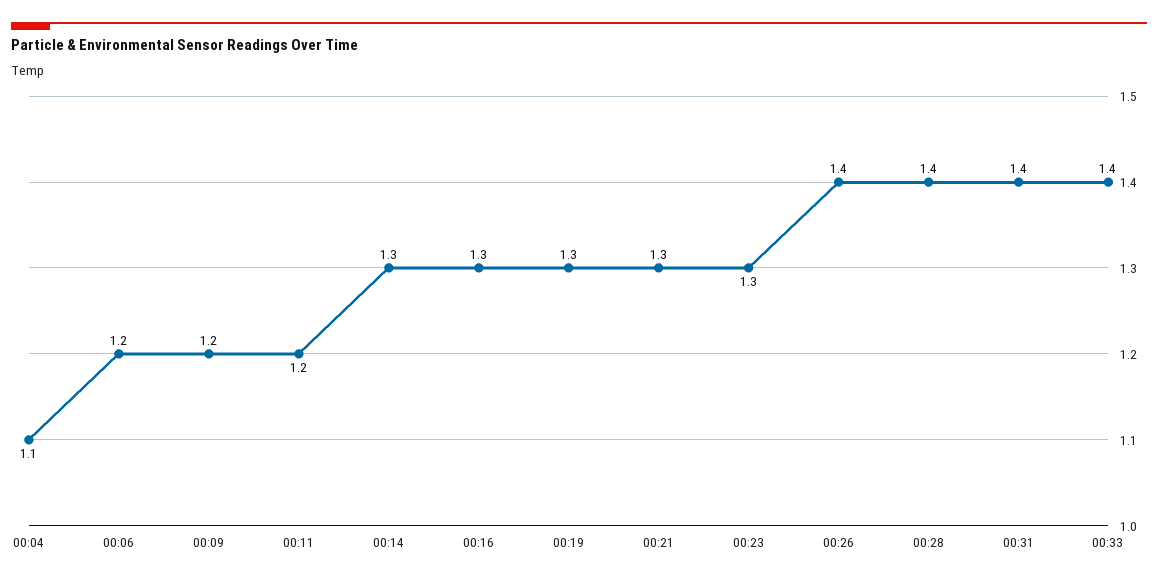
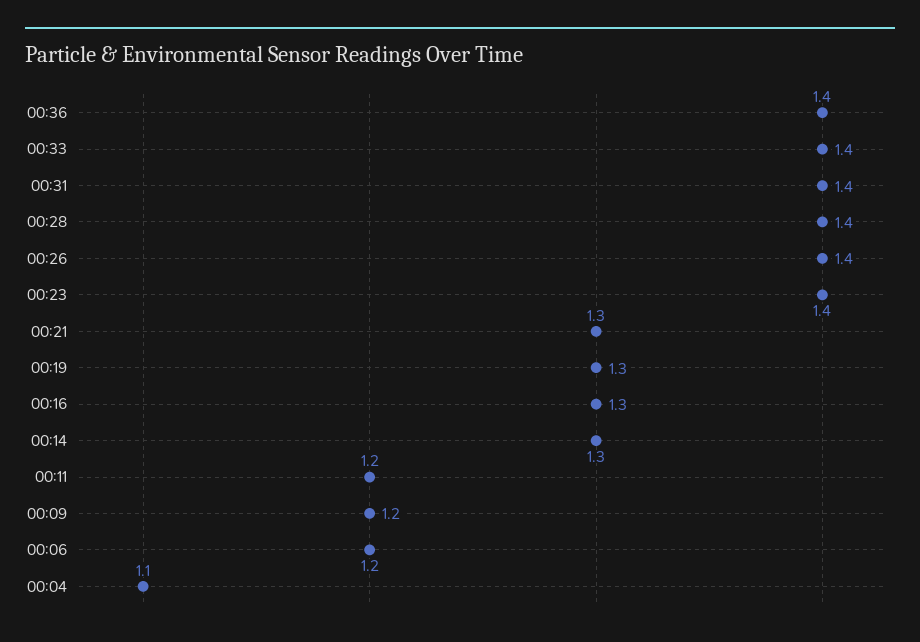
00:23: 1.3 -> 1.4
00:36: none -> 1.4

